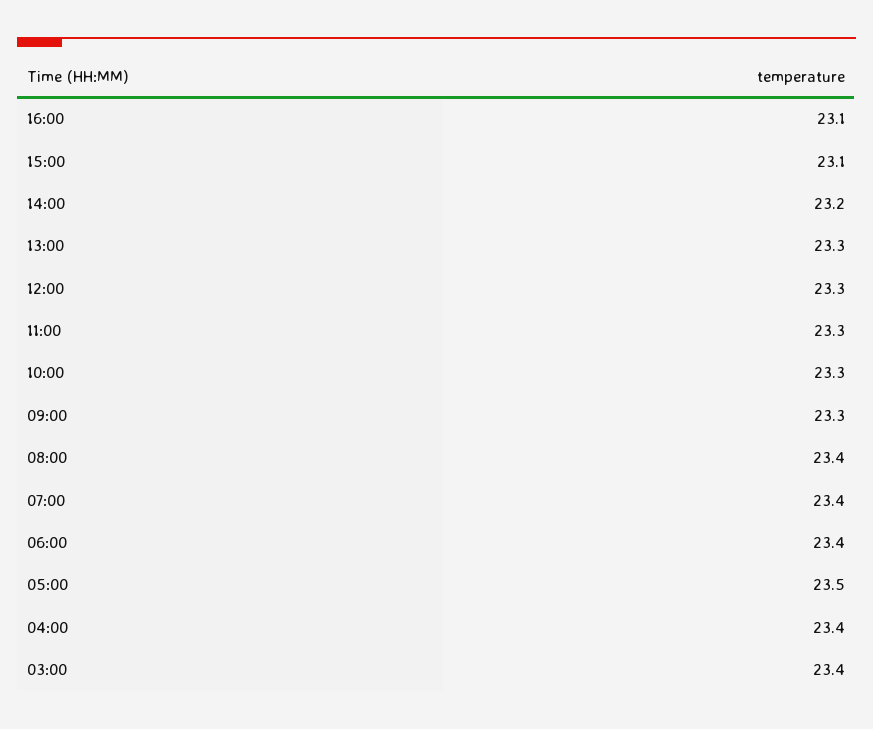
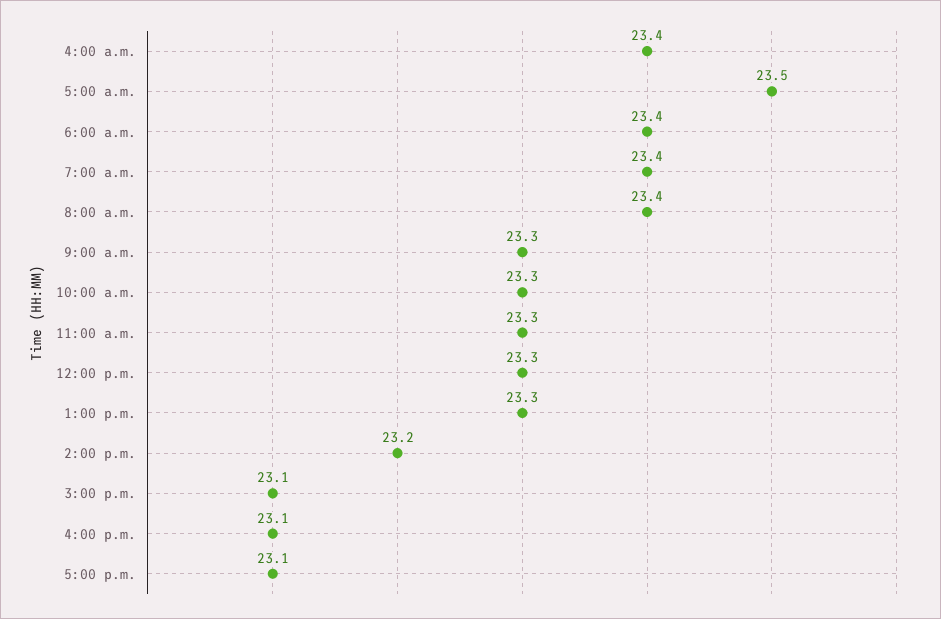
03:00: 23.4 -> none
5:00 p.m.: none -> 23.1

